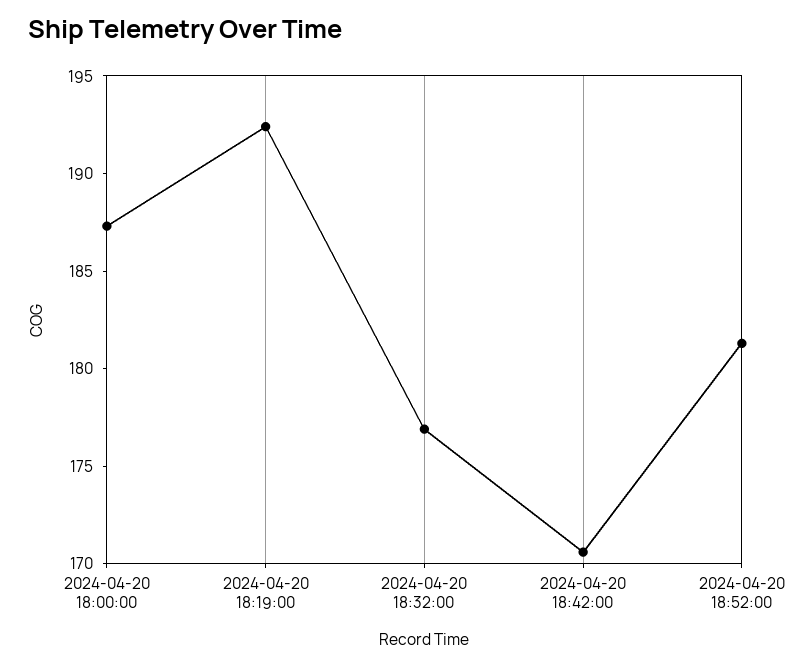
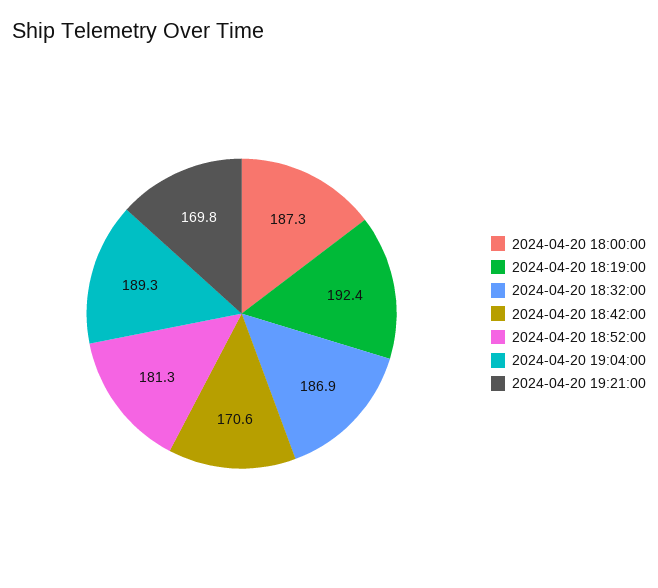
2024-04-20 18:32:00: 177 -> 186.9
2024-04-20 19:04:00: none -> 189.3
2024-04-20 19:21:00: none -> 169.8

